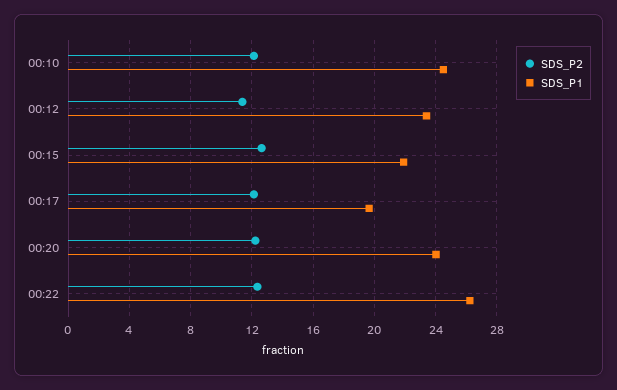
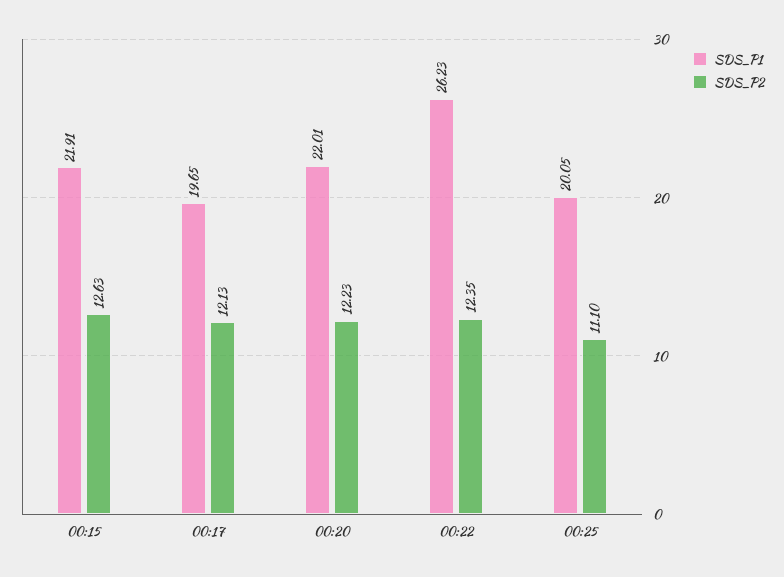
SDS_P2, 00:10: 12 -> none
SDS_P1, 00:10: 24.5 -> none
SDS_P2, 00:12: 11.5 -> none
SDS_P1, 00:12: 23.5 -> none
SDS_P1, 00:20: 24 -> 22.01
SDS_P1, 00:25: none -> 20.05
SDS_P2, 00:25: none -> 11.1

